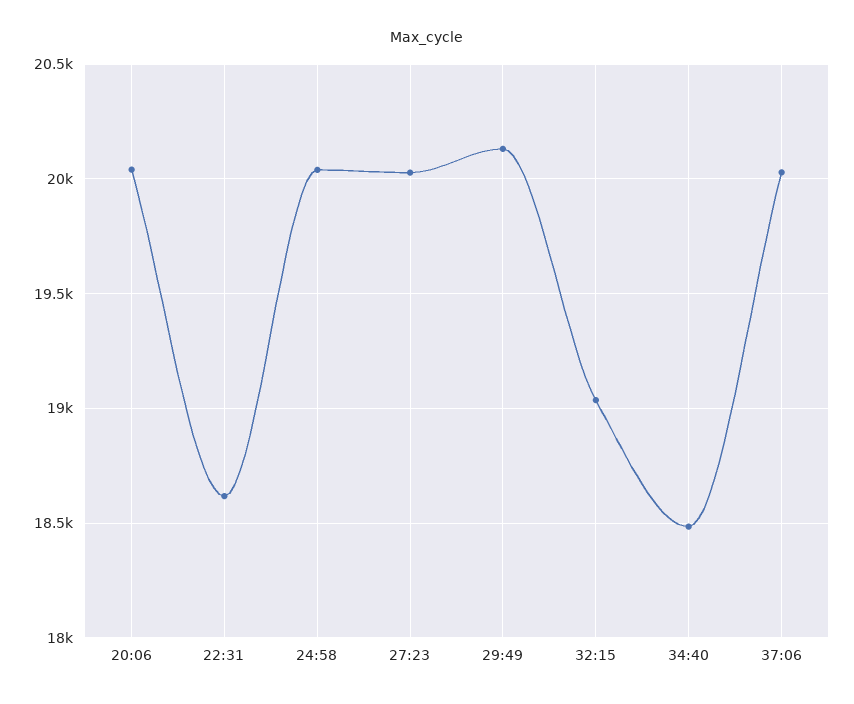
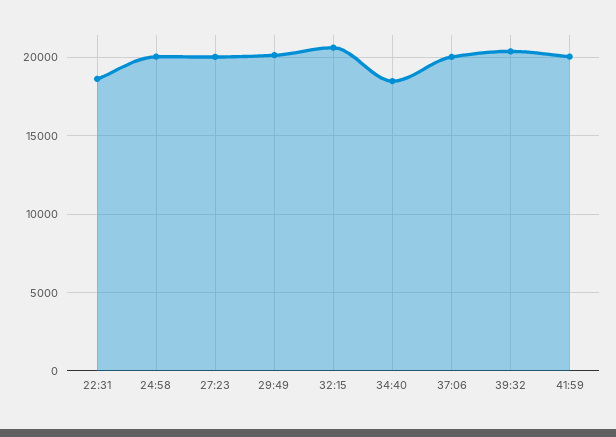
20:06: 20050 -> none
32:15: 19050 -> 20500
39:32: none -> 20500
41:59: none -> 20000

